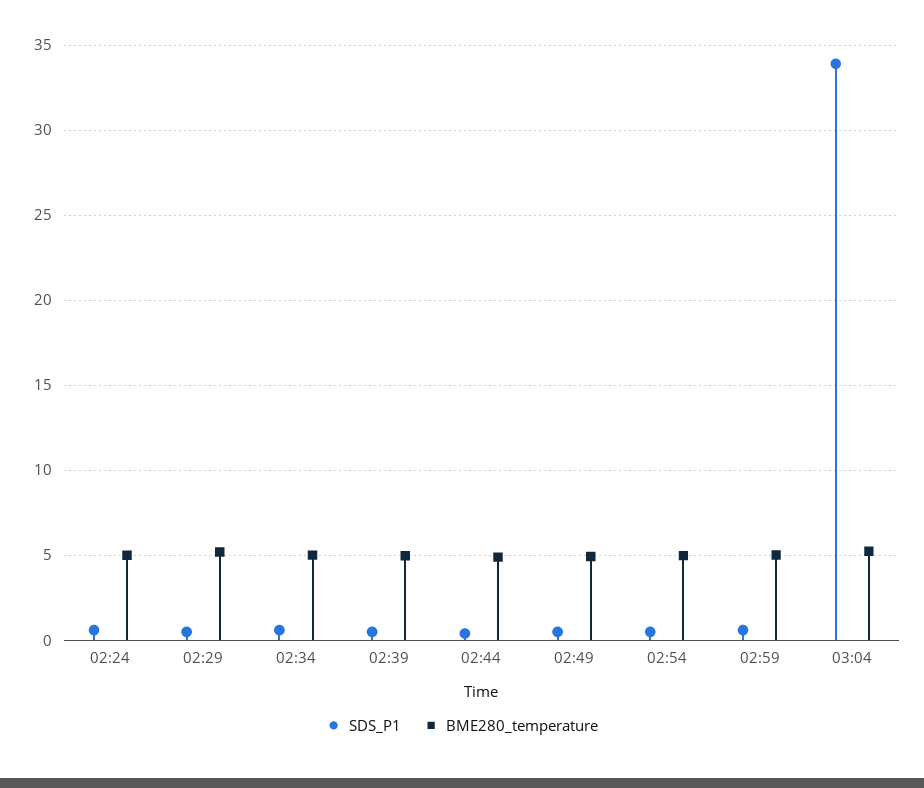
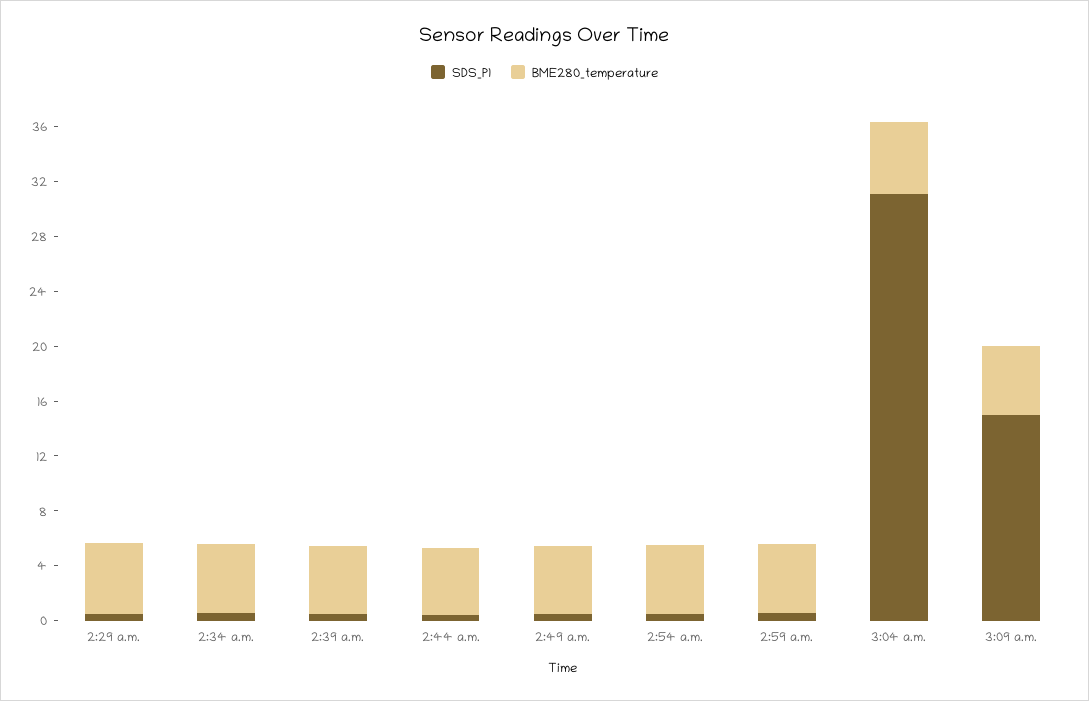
SDS_P1, 02:24: 0.5 -> none
BME280_temperature, 02:24: 5 -> none
SDS_P1, 03:04: 34 -> 31
SDS_P1, 3:09 a.m.: none -> 15
BME280_temperature, 3:09 a.m.: none -> 5

